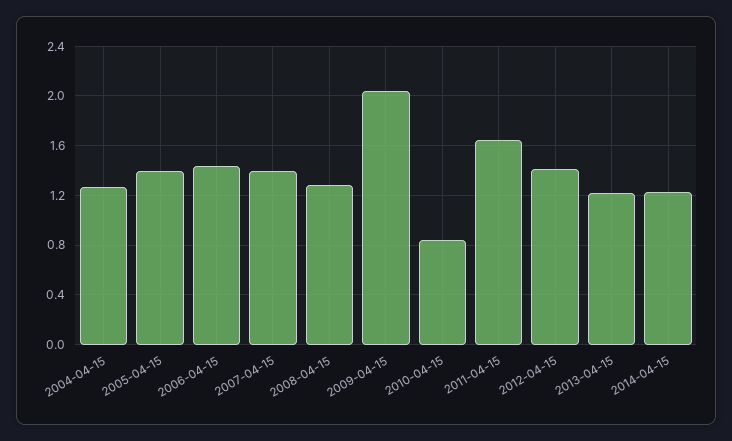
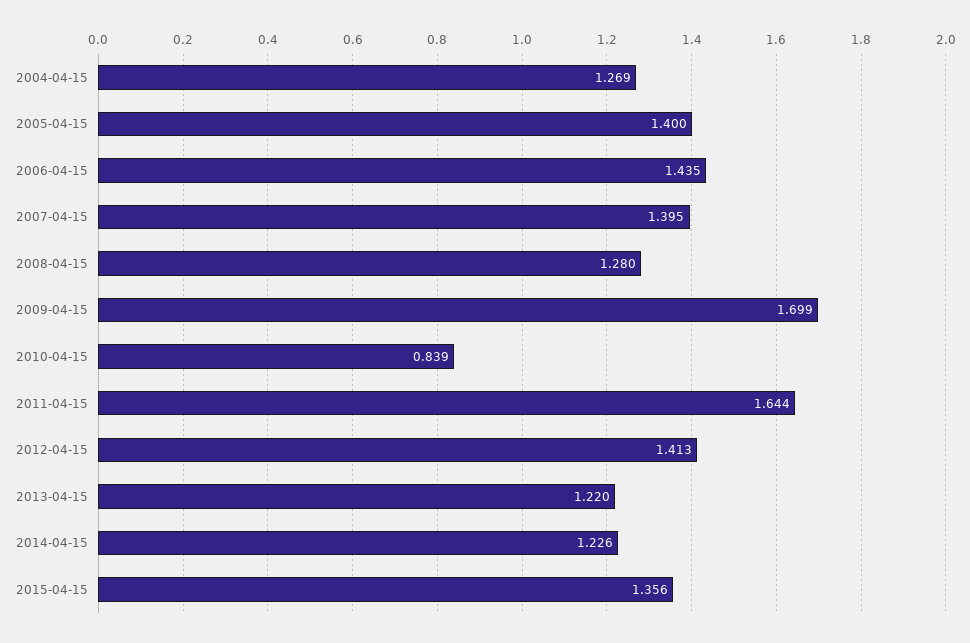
2009-04-15: 2.05 -> 1.699
2015-04-15: none -> 1.356

